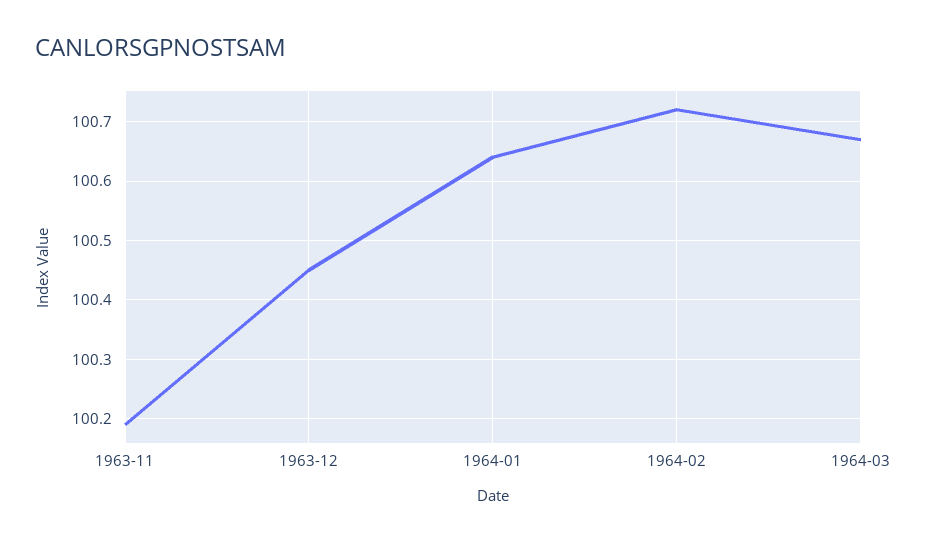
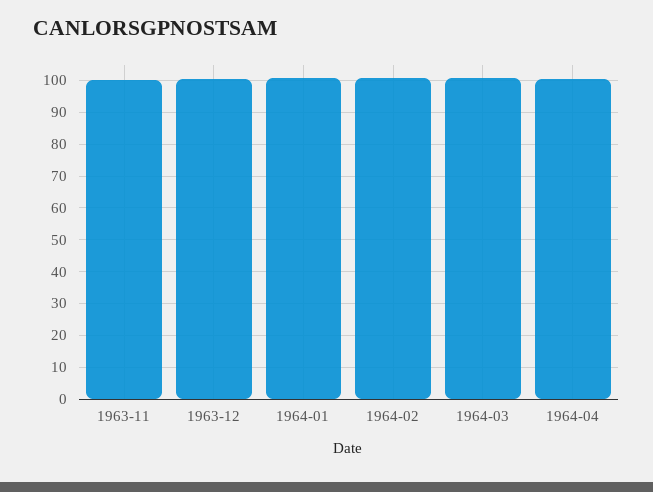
1964-04: none -> 100

